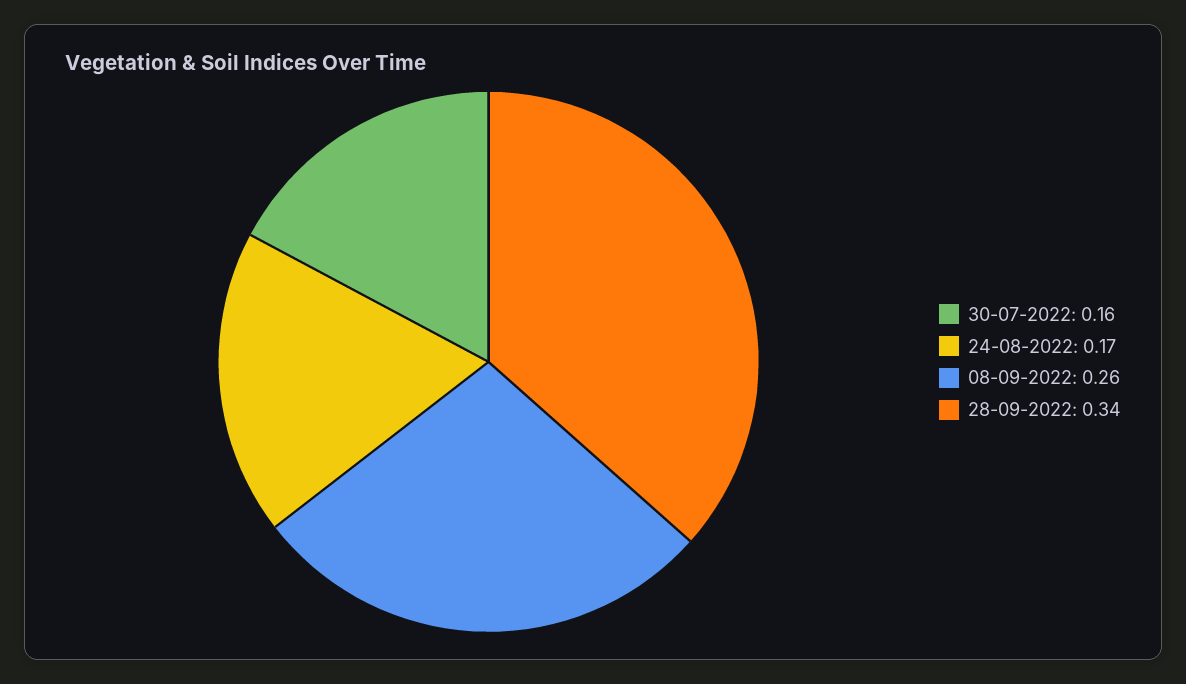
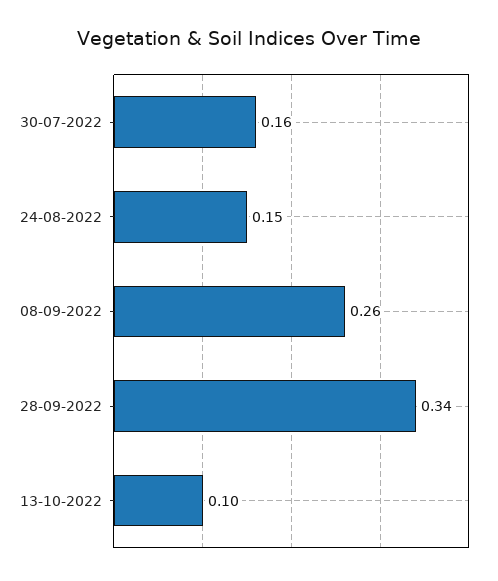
24-08-2022: 0.17 -> 0.15
13-10-2022: none -> 0.1

